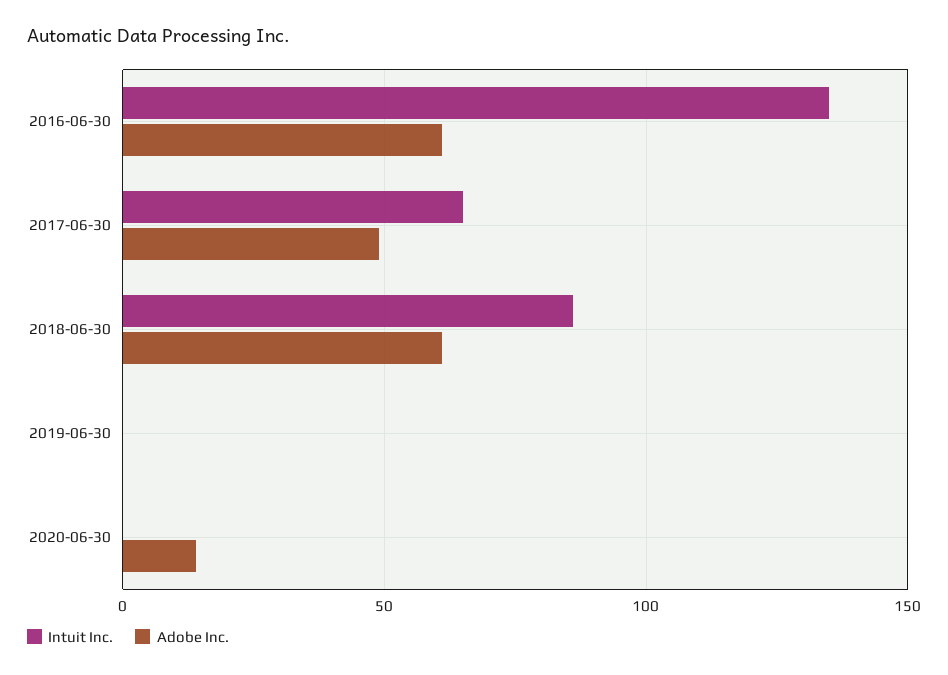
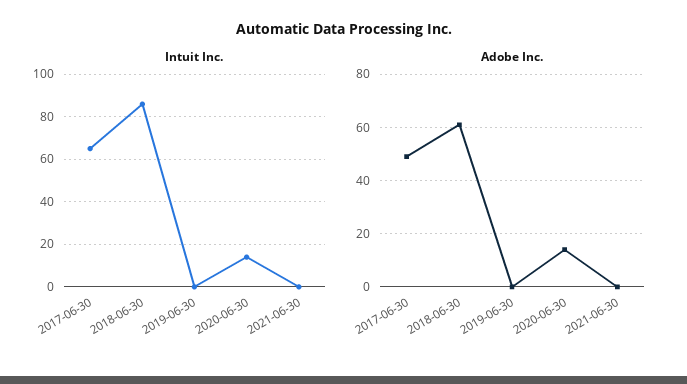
Intuit Inc., 2016-06-30: 135 -> none
Adobe Inc., 2016-06-30: 60 -> none
Intuit Inc., 2020-06-30: 0 -> 15
Intuit Inc., 2021-06-30: none -> 0
Adobe Inc., 2021-06-30: none -> 0

